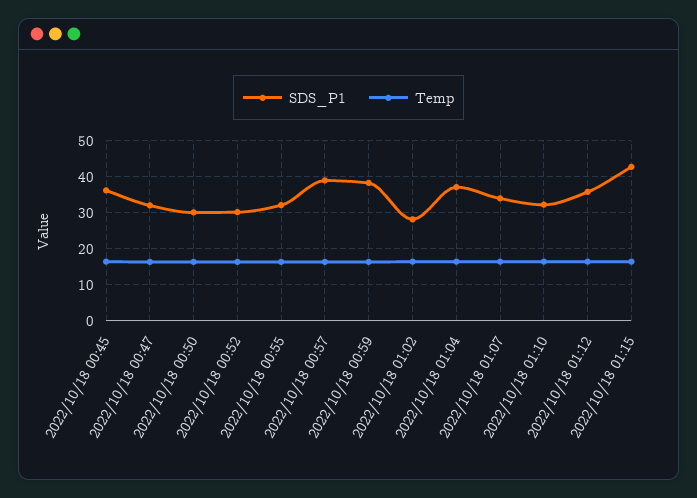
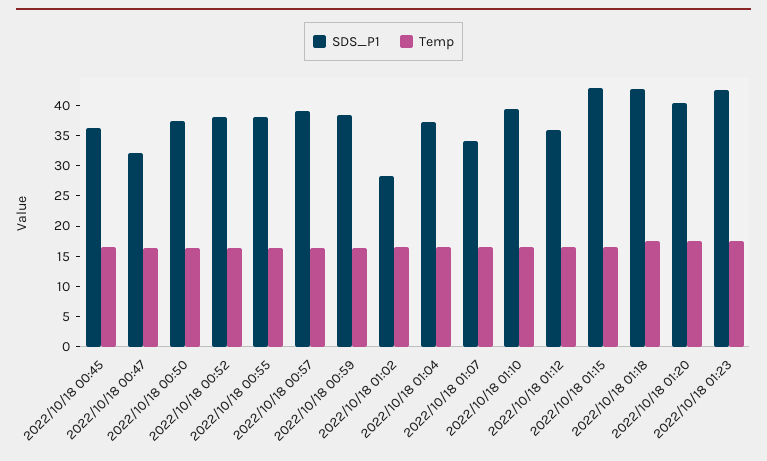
SDS_P1, 2022/10/18 00:50: 30 -> 37.5
SDS_P1, 2022/10/18 00:52: 30 -> 37.5
SDS_P1, 2022/10/18 00:55: 32 -> 37.5
SDS_P1, 2022/10/18 01:10: 32 -> 40
SDS_P1, 2022/10/18 01:18: none -> 42.5
Temp, 2022/10/18 01:18: none -> 17.5
SDS_P1, 2022/10/18 01:20: none -> 40
Temp, 2022/10/18 01:20: none -> 17.5
SDS_P1, 2022/10/18 01:23: none -> 42.5
Temp, 2022/10/18 01:23: none -> 17.5

